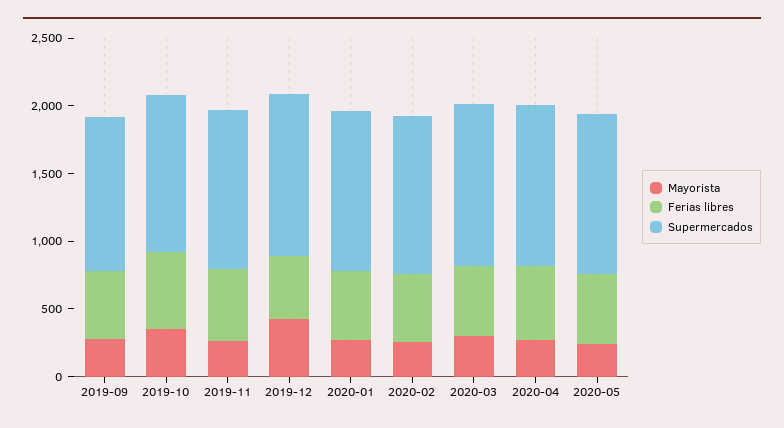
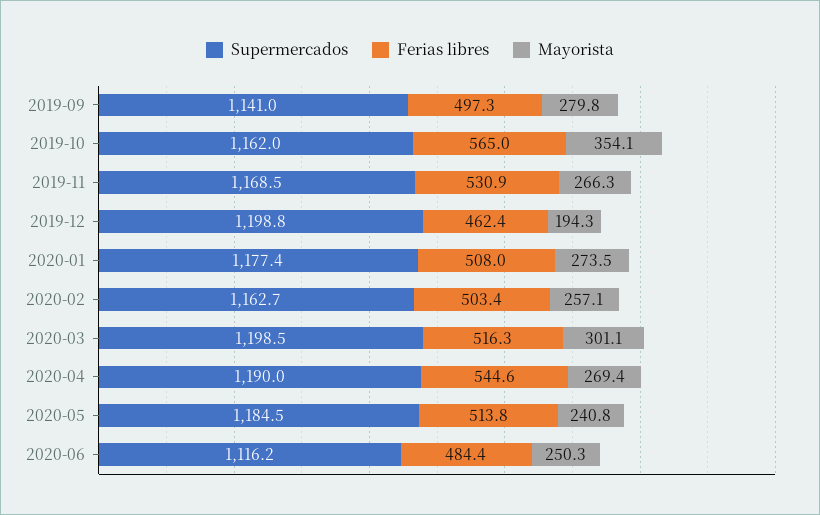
Mayorista, 2019-12: 400 -> 194.3
Supermercados, 2020-06: none -> 1116.2
Ferias libres, 2020-06: none -> 484.4
Mayorista, 2020-06: none -> 250.3

